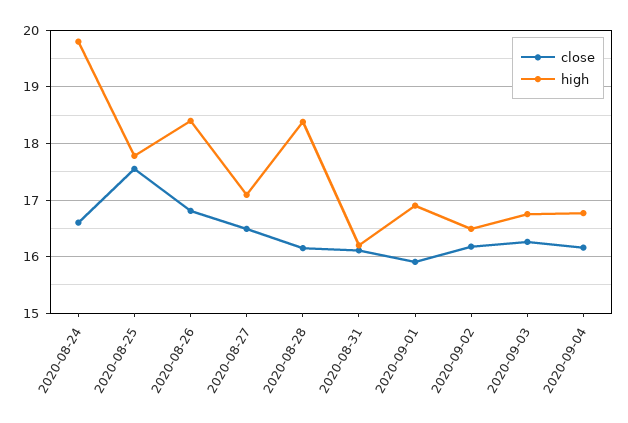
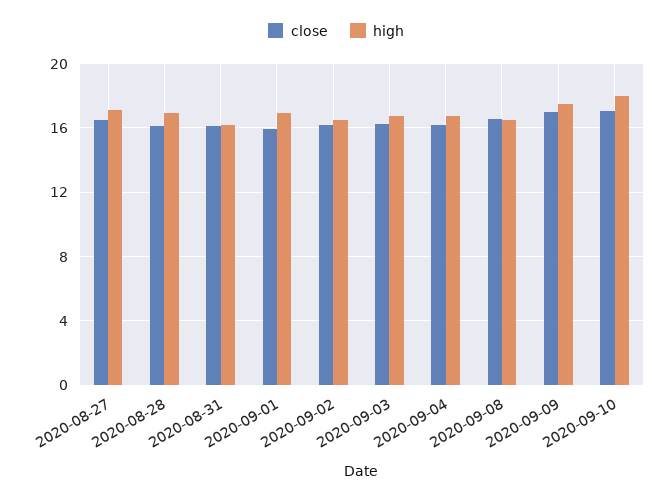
close, 2020-08-24: 16.6 -> none
high, 2020-08-24: 19.8 -> none
close, 2020-08-25: 17.6 -> none
high, 2020-08-25: 17.8 -> none
close, 2020-08-26: 16.8 -> none
high, 2020-08-26: 18.4 -> none
high, 2020-08-28: 18.4 -> 17
close, 2020-09-08: none -> 16.5
high, 2020-09-08: none -> 16.5
close, 2020-09-09: none -> 17
high, 2020-09-09: none -> 17.5
close, 2020-09-10: none -> 17
high, 2020-09-10: none -> 18

